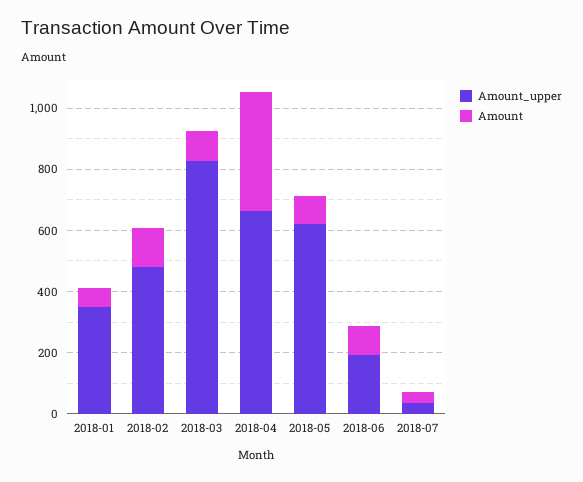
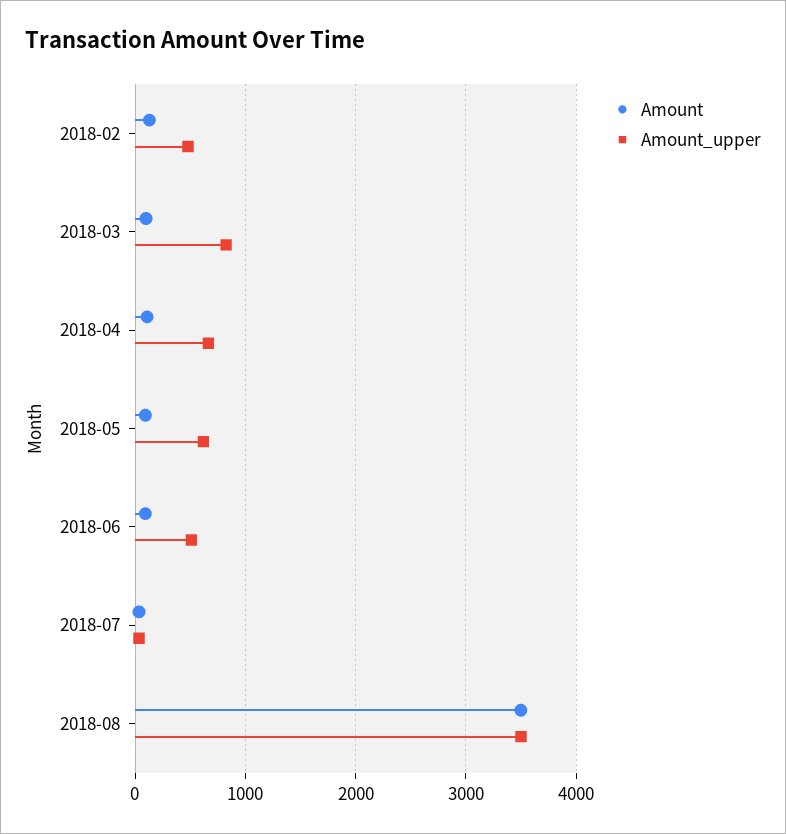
Amount_upper, 2018-01: 350 -> none
Amount, 2018-01: 50 -> none
Amount, 2018-04: 400 -> 100
Amount_upper, 2018-06: 200 -> 500
Amount, 2018-08: none -> 3500
Amount_upper, 2018-08: none -> 3500

